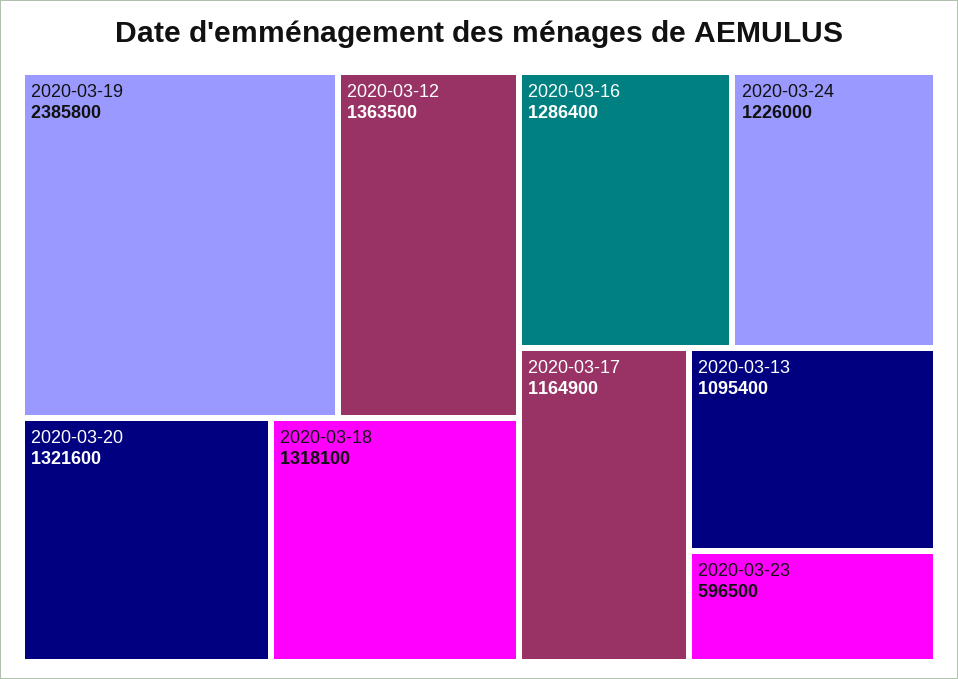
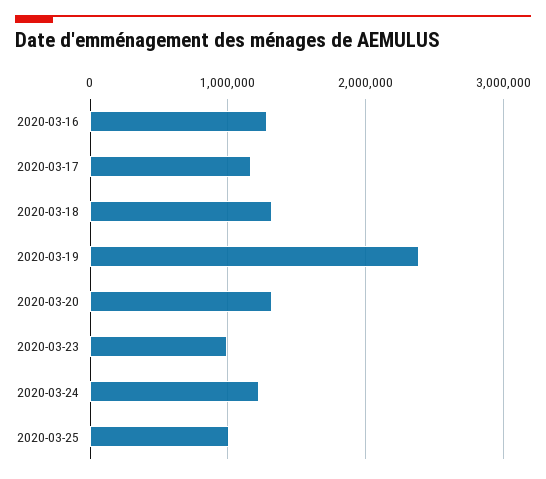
2020-03-12: 1363500 -> none
2020-03-13: 1095400 -> none
2020-03-23: 596500 -> 1000000
2020-03-25: none -> 1000000

